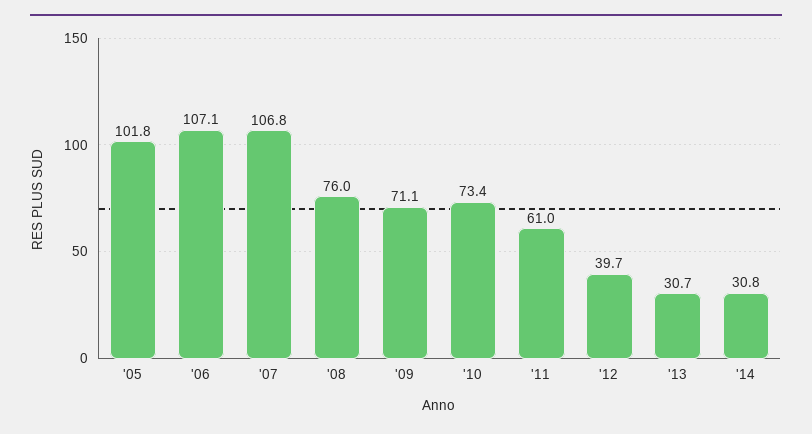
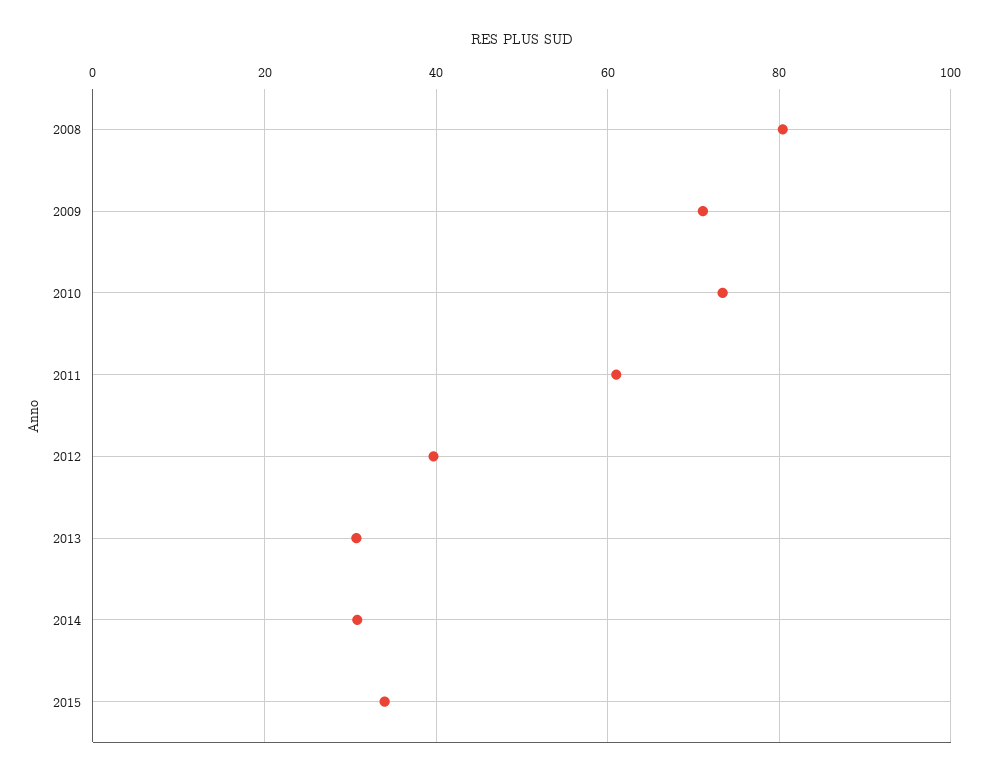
'05: 101.8 -> none
'06: 107.1 -> none
'07: 106.8 -> none
'08: 76 -> 80
2015: none -> 34

